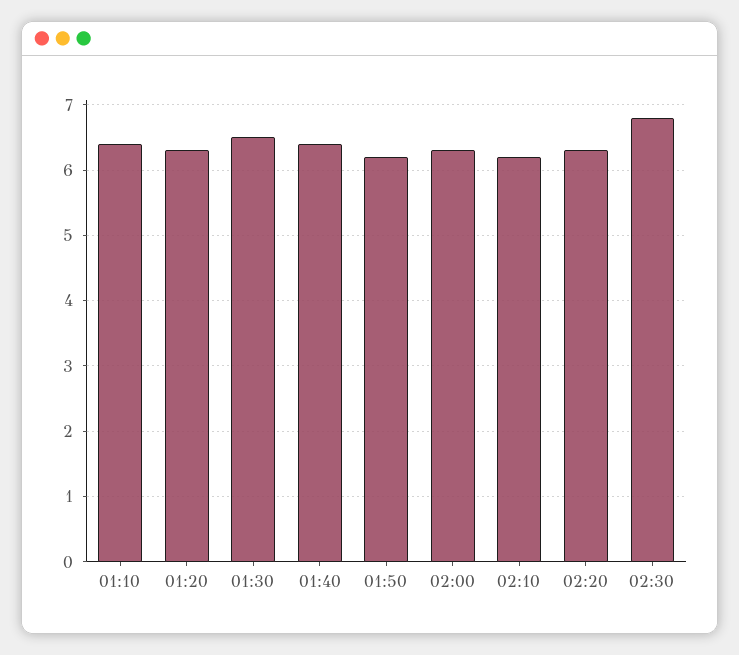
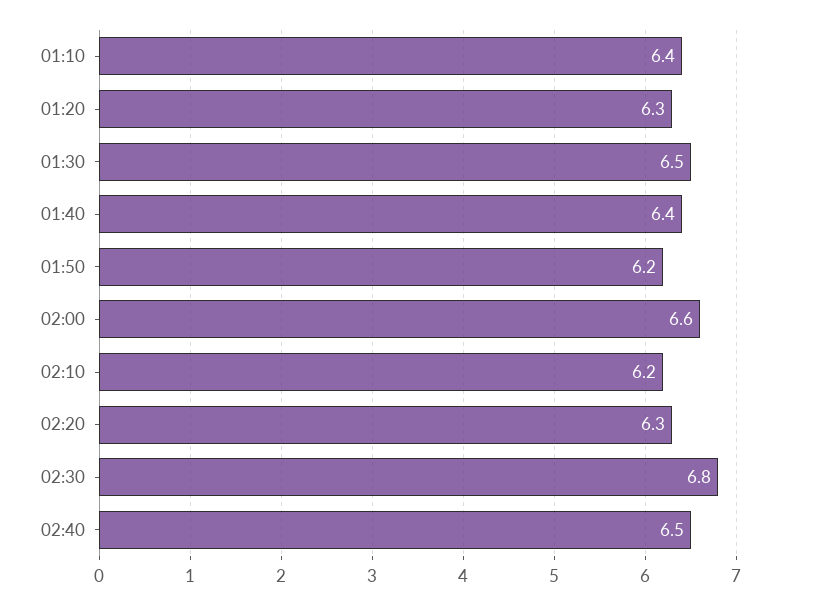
02:00: 6.3 -> 6.6
02:40: none -> 6.5

